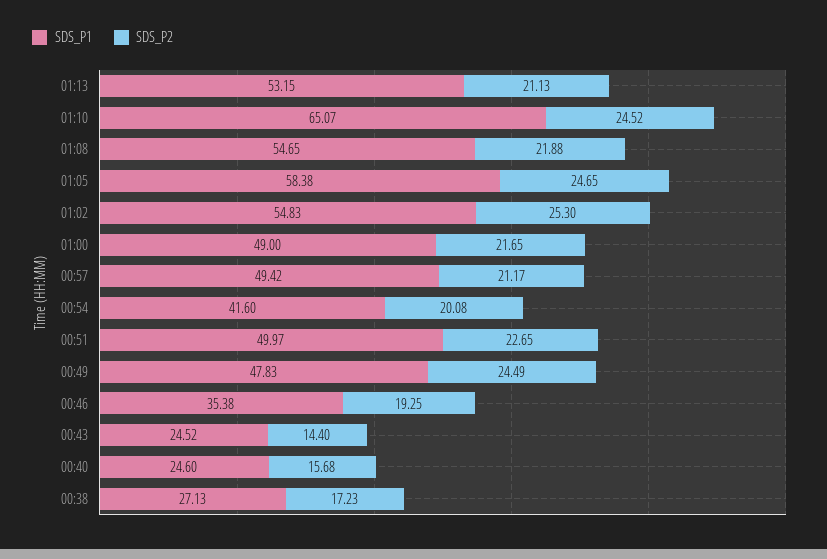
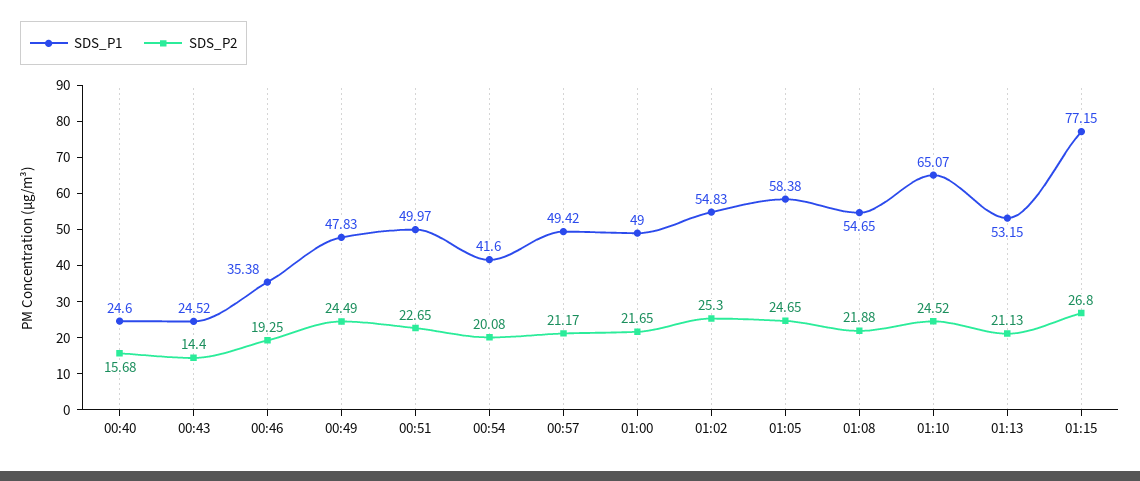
SDS_P1, 00:38: 27.13 -> none
SDS_P2, 00:38: 17.23 -> none
SDS_P1, 01:15: none -> 77.15
SDS_P2, 01:15: none -> 26.8

